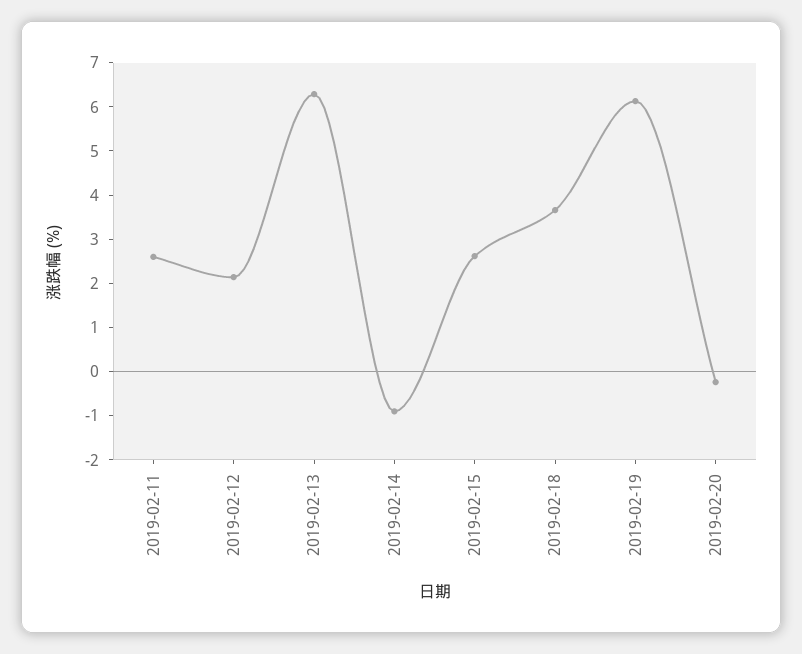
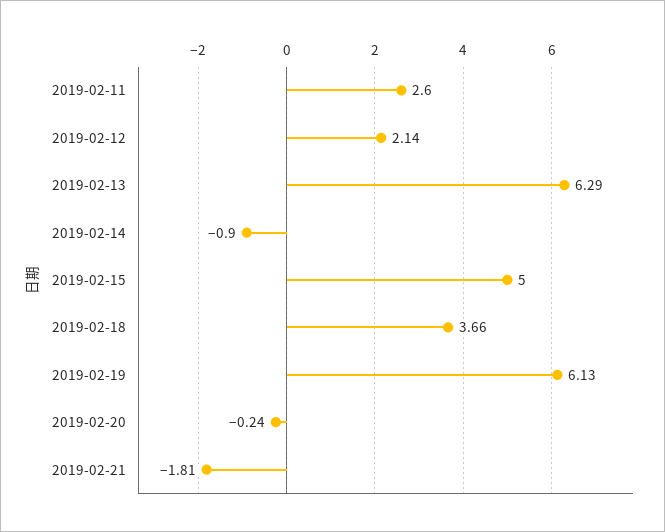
2019-02-15: 2.6 -> 5
2019-02-21: none -> -1.81

